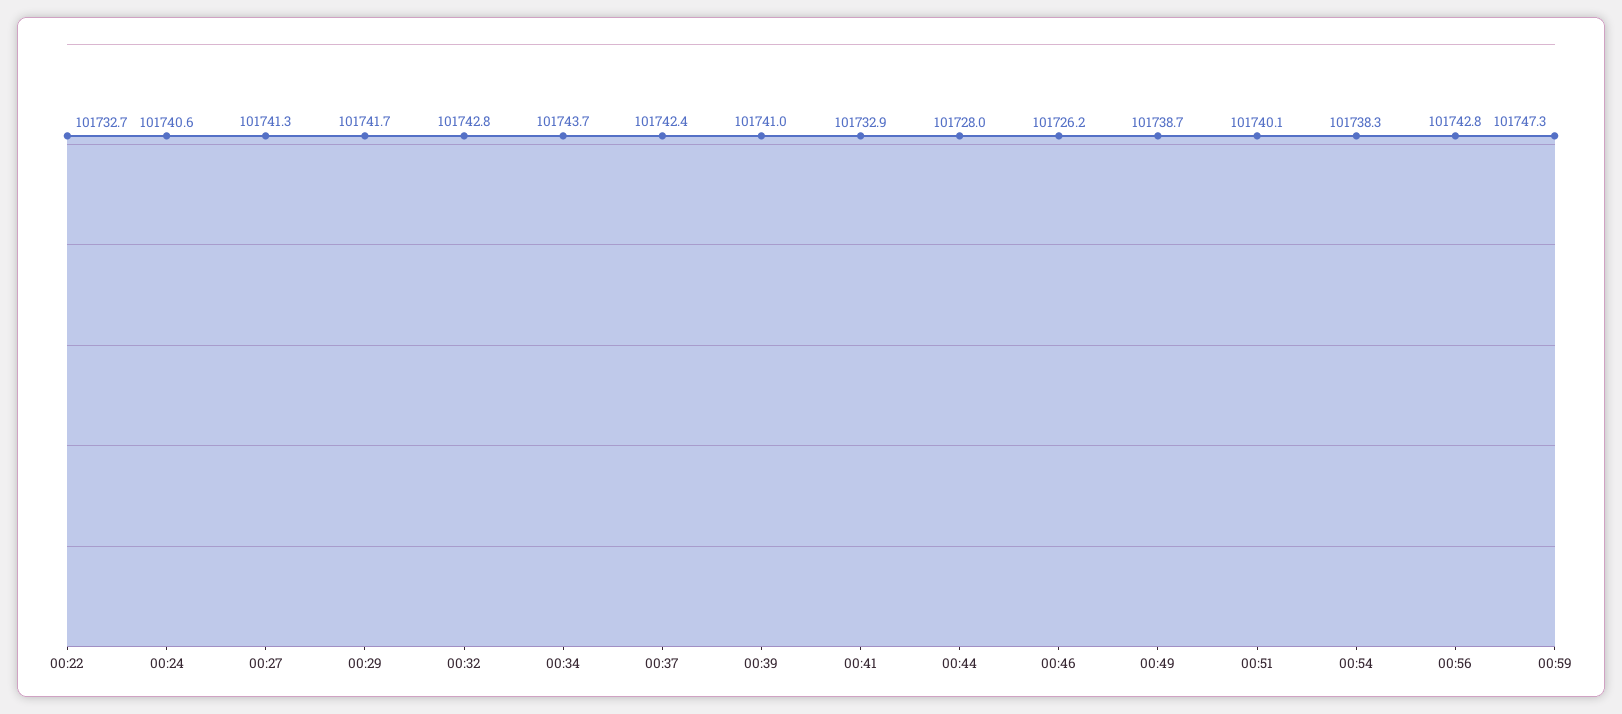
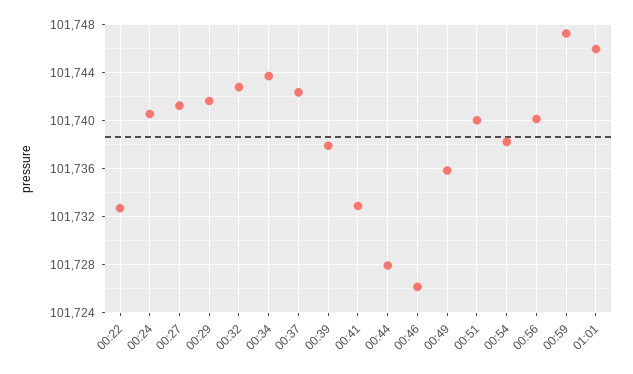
00:39: 101741 -> 101738
00:49: 101738.7 -> 101736
00:56: 101742.8 -> 101740
01:01: none -> 101746

